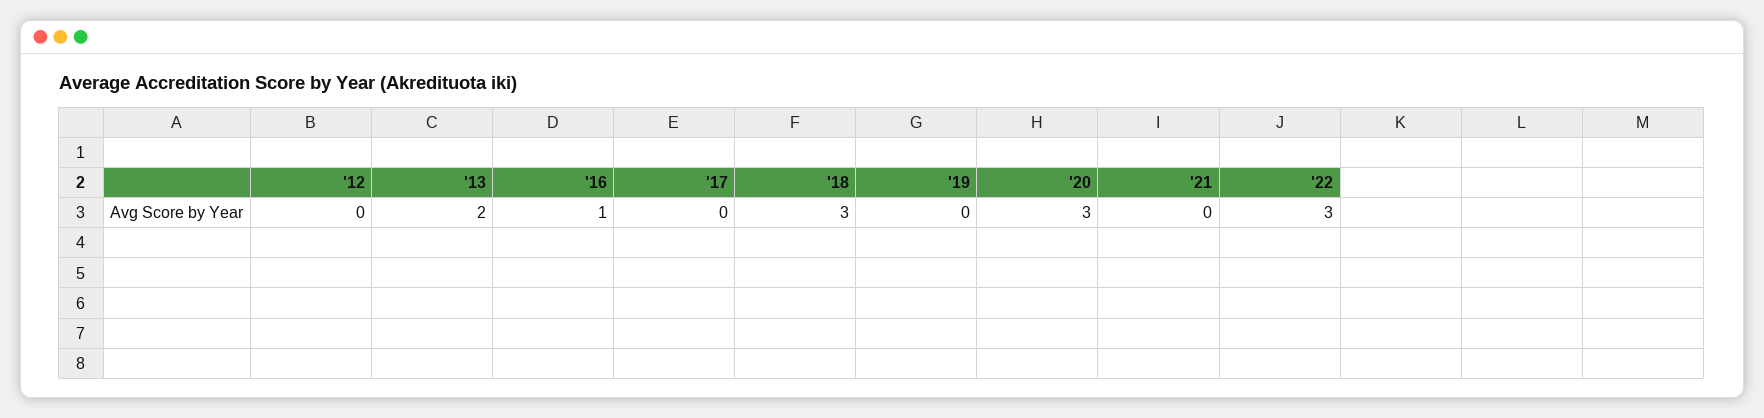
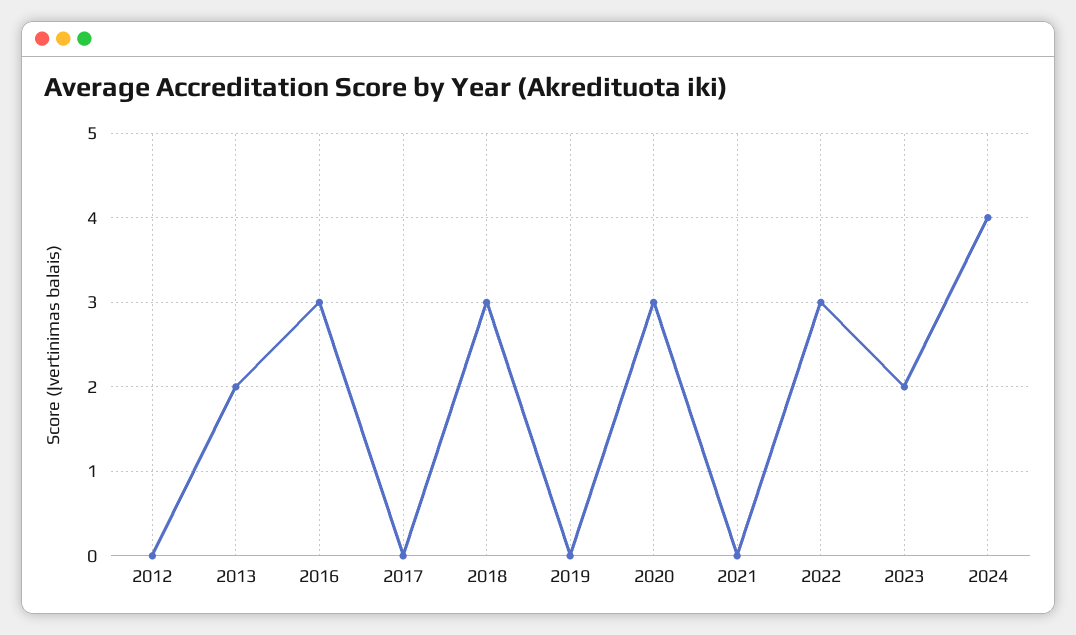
'16: 1 -> 3
2023: none -> 2
2024: none -> 4

